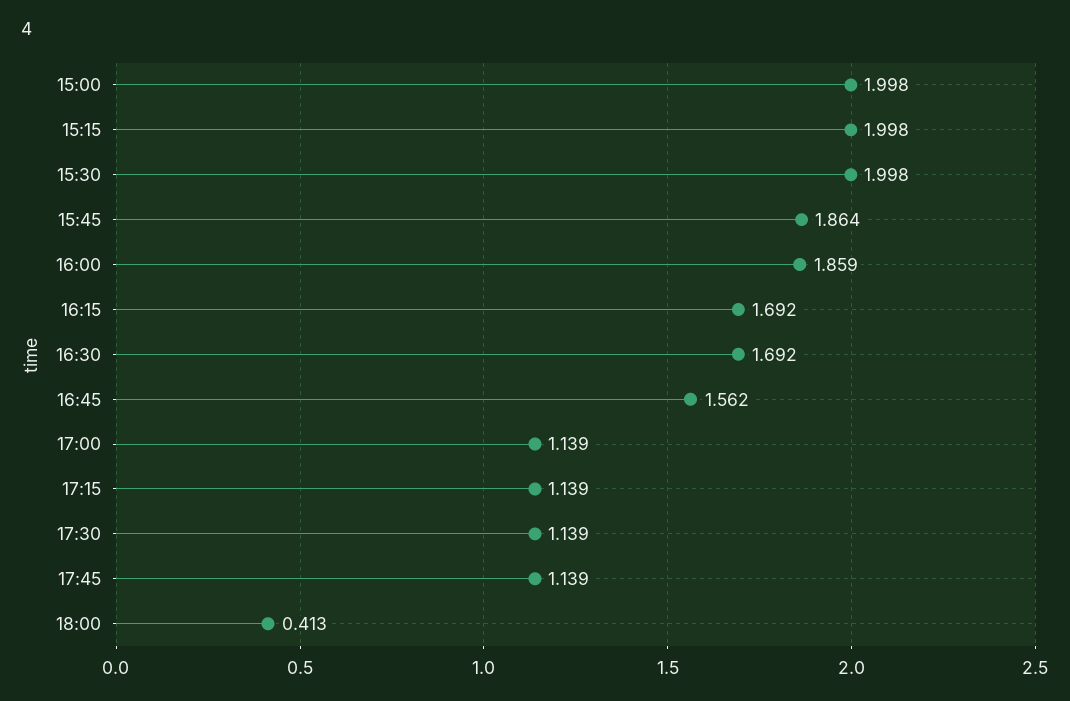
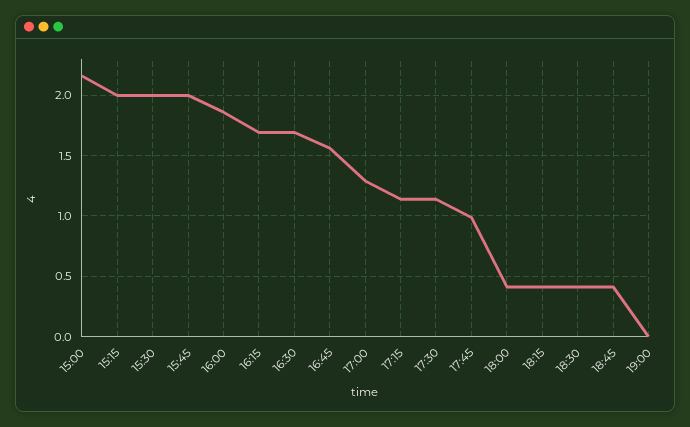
15:00: 1.998 -> 2.15
15:45: 1.864 -> 2
17:00: 1.139 -> 1.3
17:45: 1.139 -> 1
18:15: none -> 0.4
18:30: none -> 0.4
18:45: none -> 0.4
19:00: none -> 0

